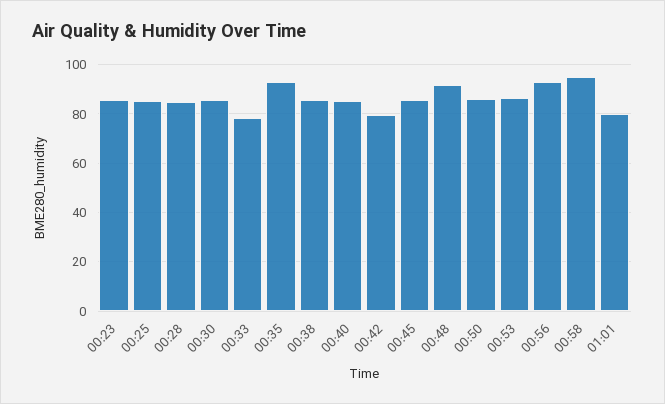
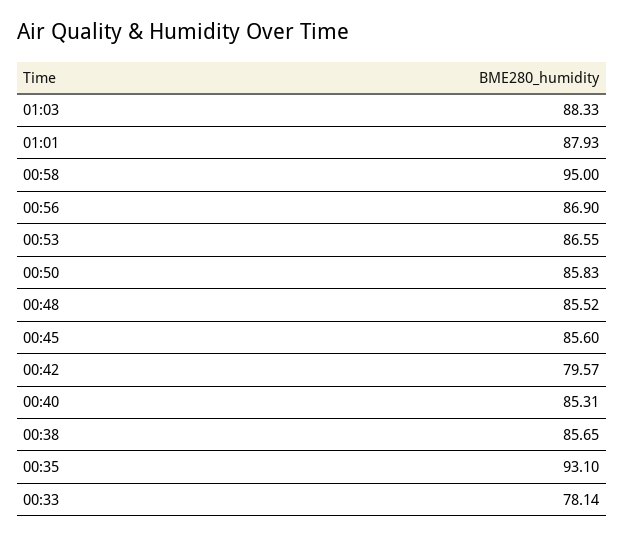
00:23: 85 -> none
00:25: 85 -> none
00:28: 85 -> none
00:30: 85 -> none
00:48: 92.5 -> 85.52
00:56: 92.5 -> 86.9
01:01: 80 -> 87.93
01:03: none -> 88.33

